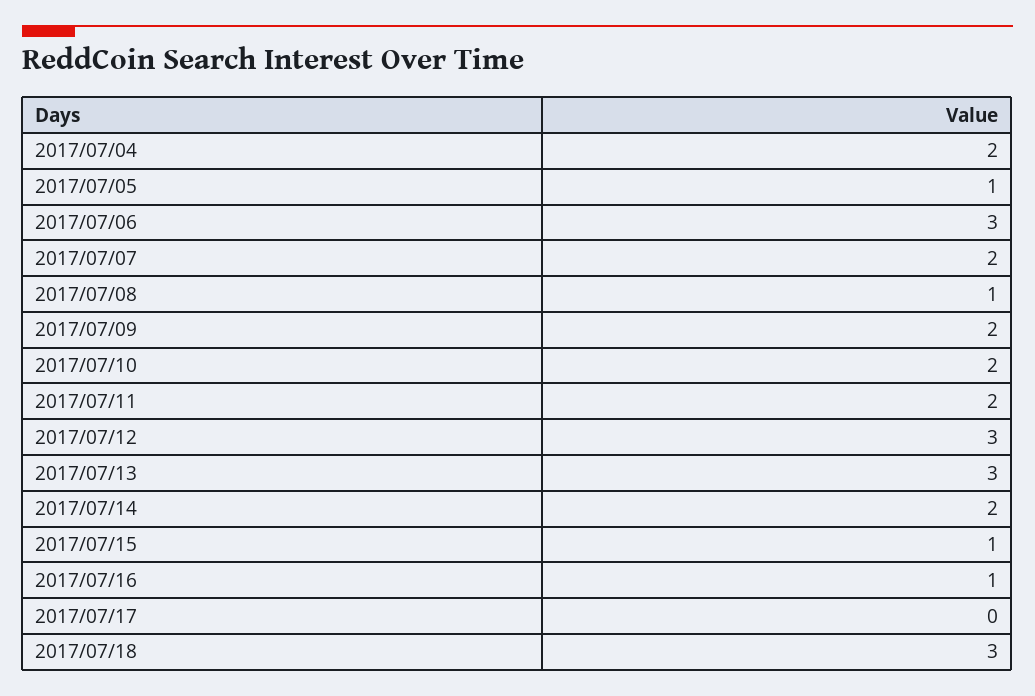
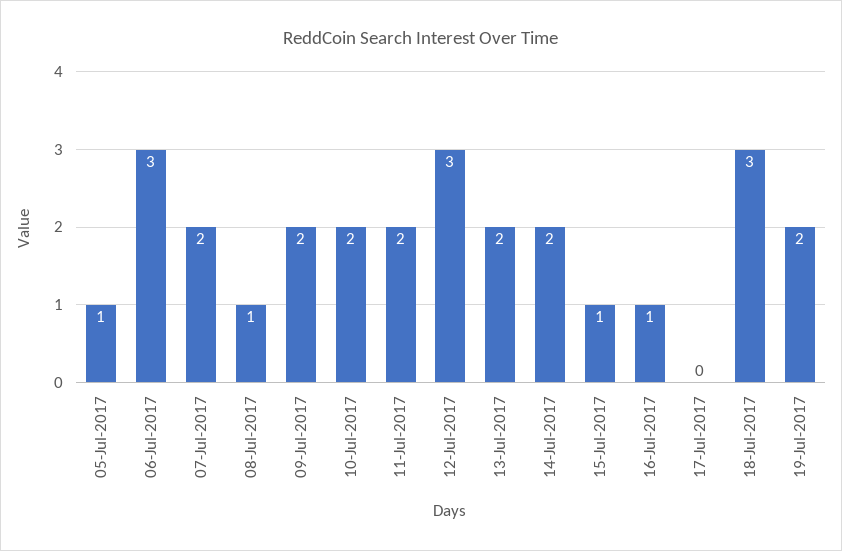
2017/07/04: 2 -> none
2017/07/13: 3 -> 2
19-Jul-2017: none -> 2

